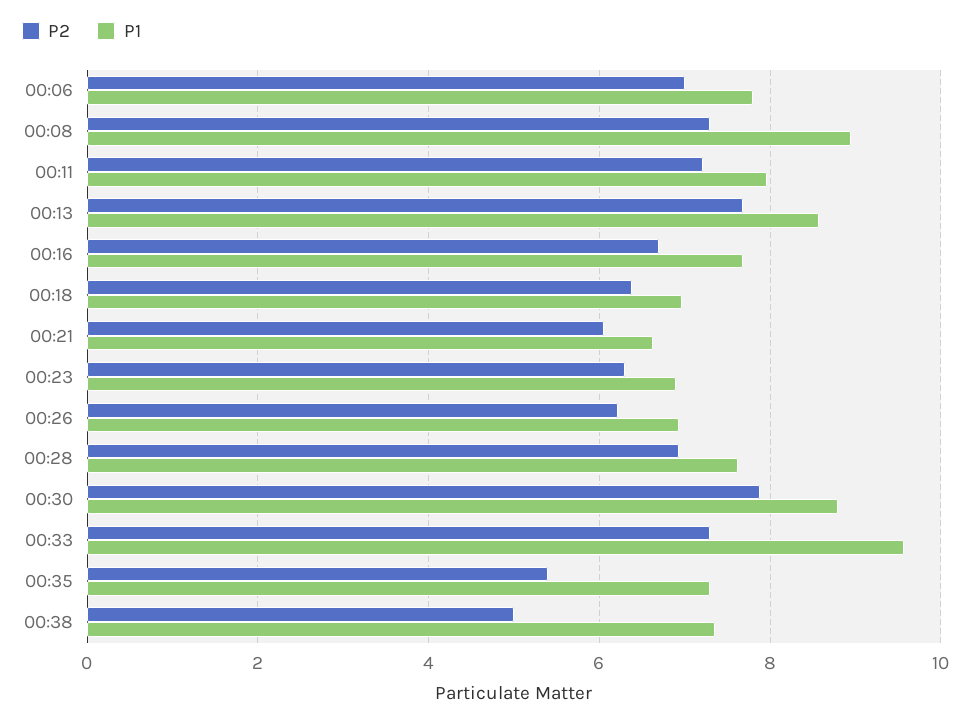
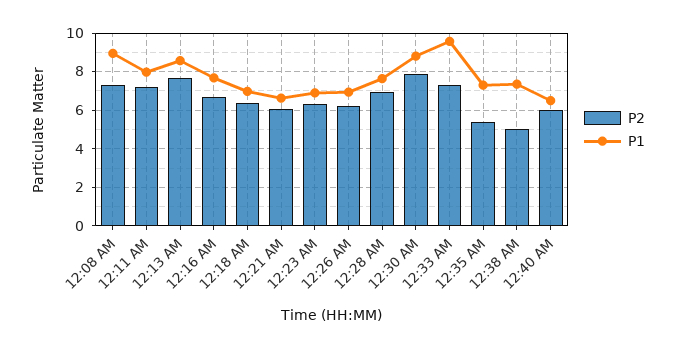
P2, 00:06: 7 -> none
P1, 00:06: 7.8 -> none
P2, 12:40 AM: none -> 6
P1, 12:40 AM: none -> 6.5

